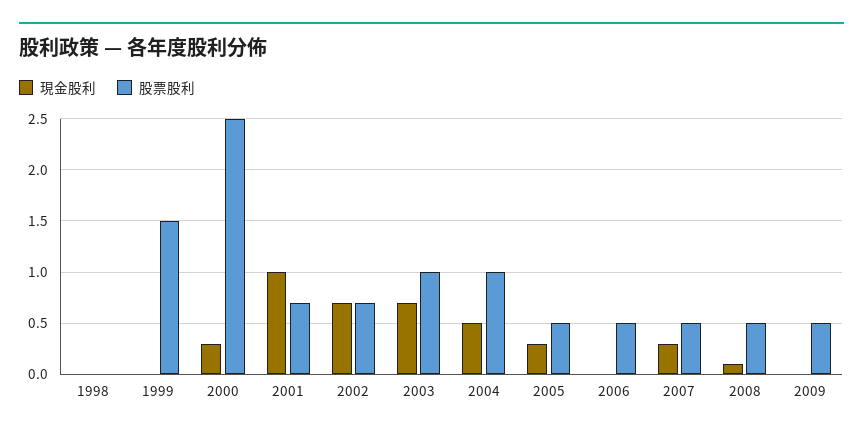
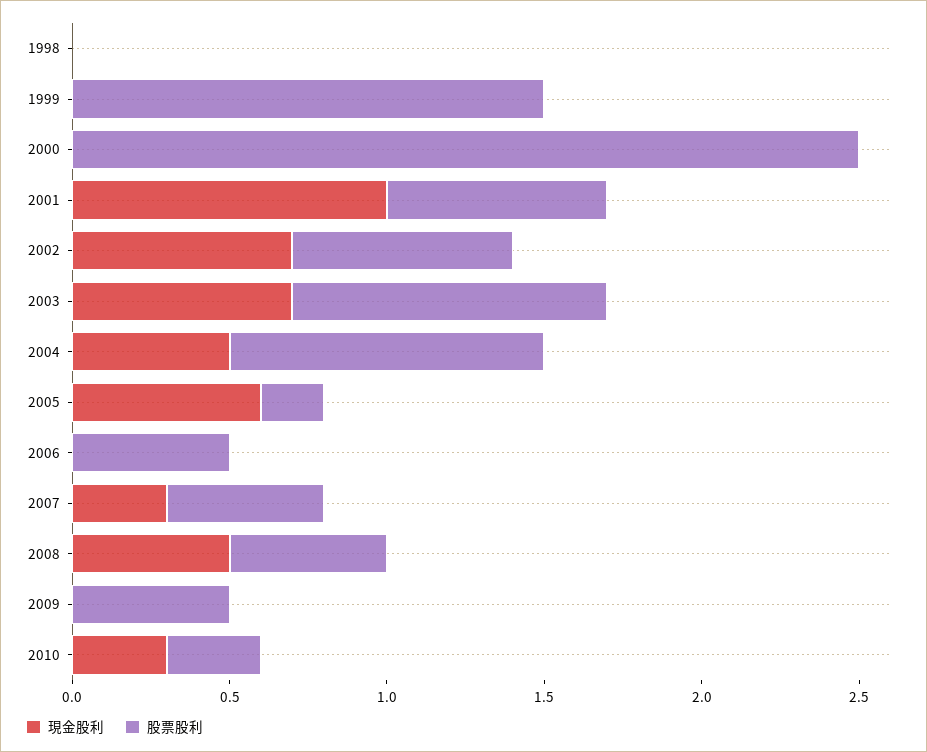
現金股利, 2000: 0.3 -> 0
現金股利, 2005: 0.3 -> 0.6
股票股利, 2005: 0.5 -> 0.2
現金股利, 2008: 0.1 -> 0.5
現金股利, 2010: none -> 0.3
股票股利, 2010: none -> 0.3

